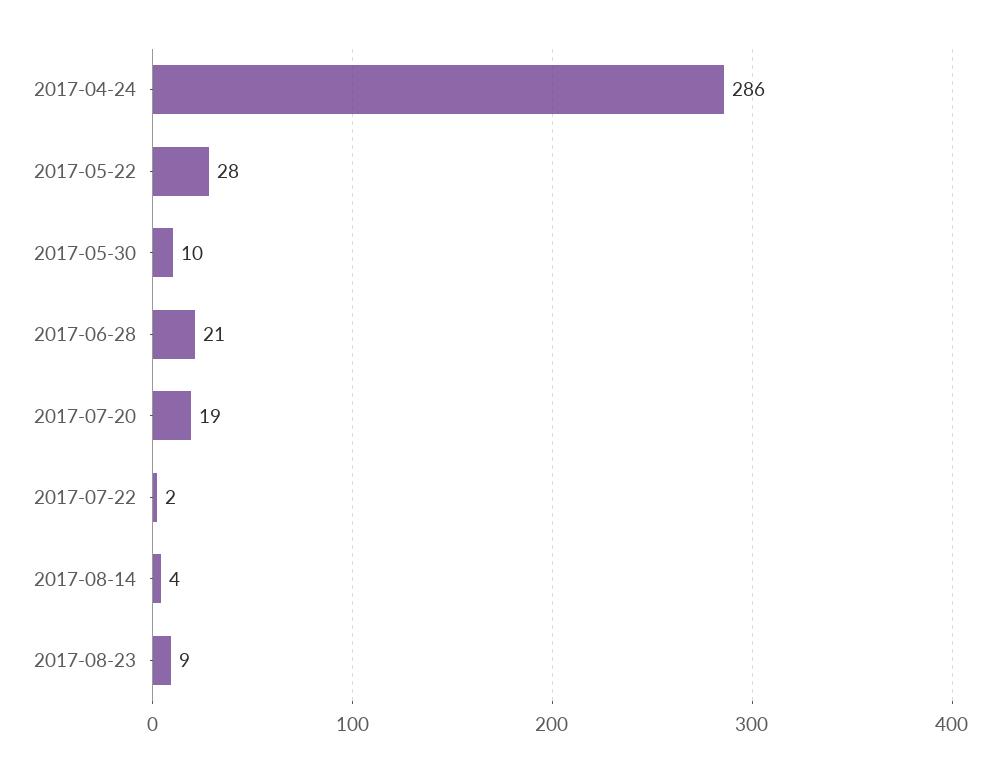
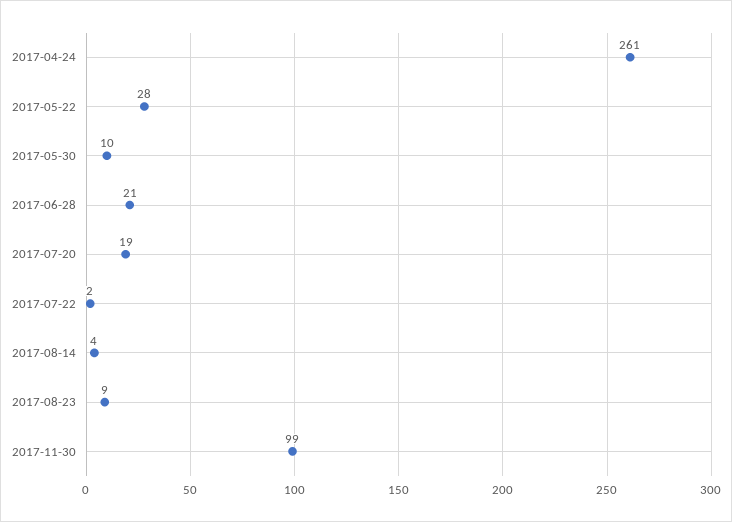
2017-04-24: 286 -> 261
2017-11-30: none -> 99

